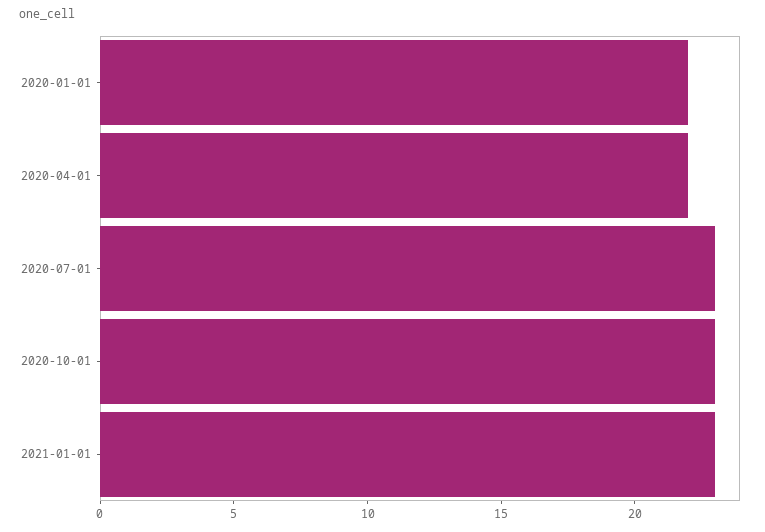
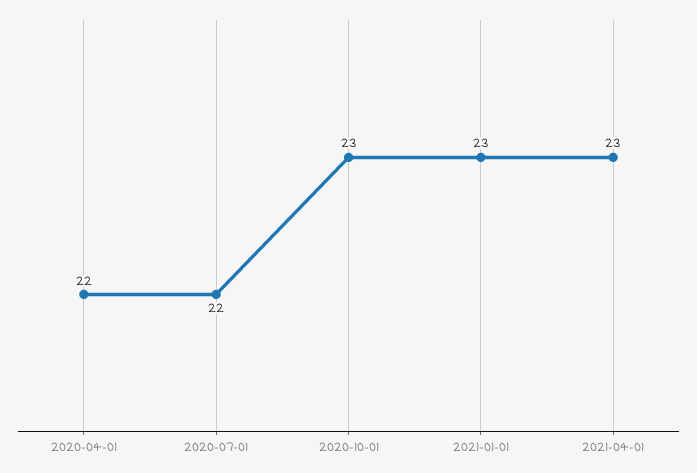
2020-01-01: 22 -> none
2020-07-01: 23 -> 22
2021-04-01: none -> 23

